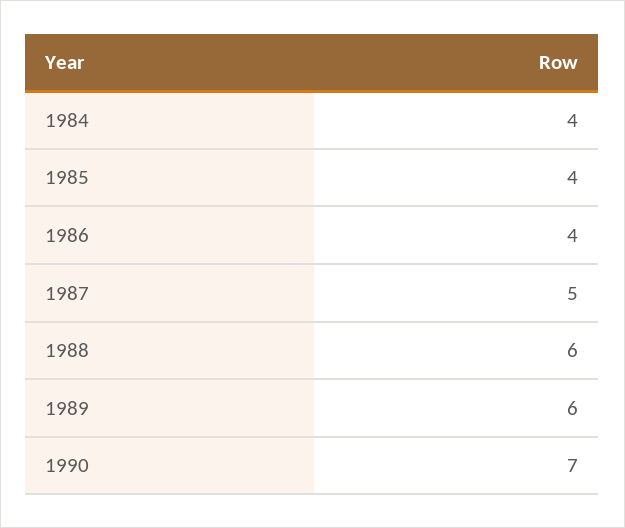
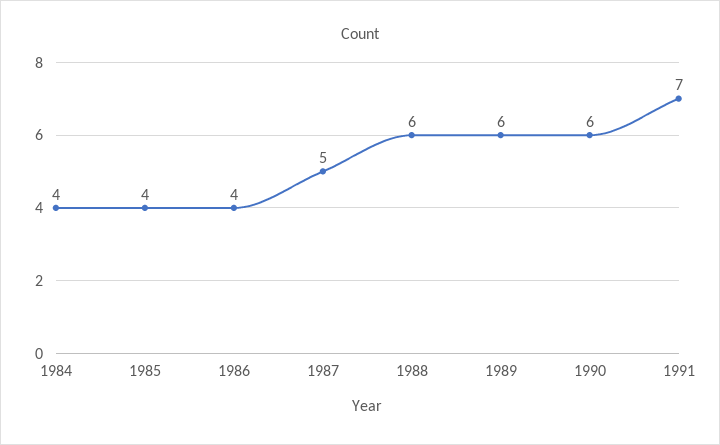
1990: 7 -> 6
1991: none -> 7

